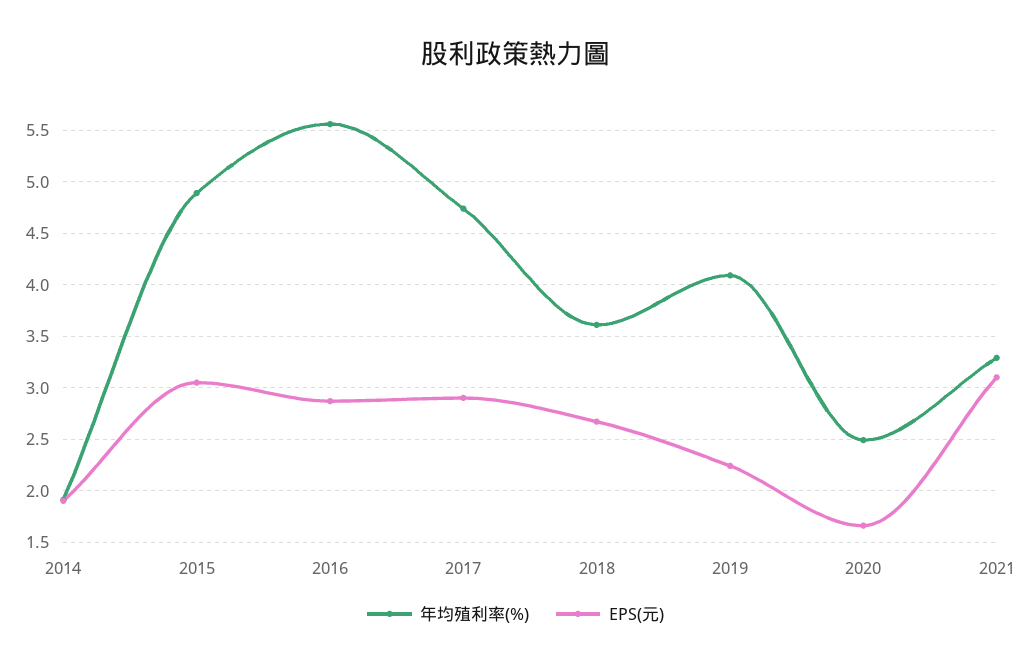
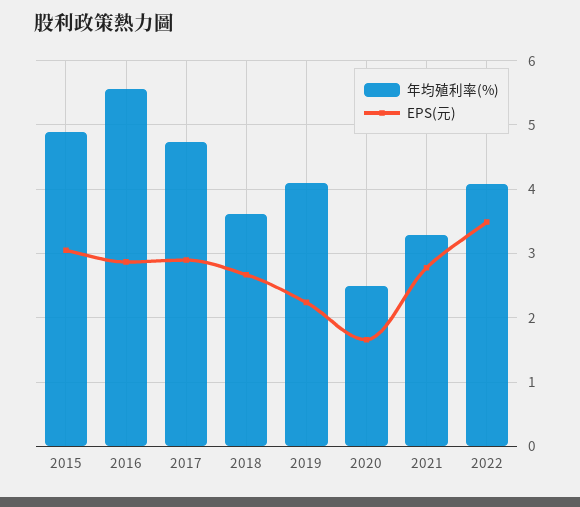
年均殖利率(%), 2014: 1.9 -> none
EPS(元), 2014: 1.9 -> none
EPS(元), 2021: 3.1 -> 2.8
年均殖利率(%), 2022: none -> 4.1
EPS(元), 2022: none -> 3.5

